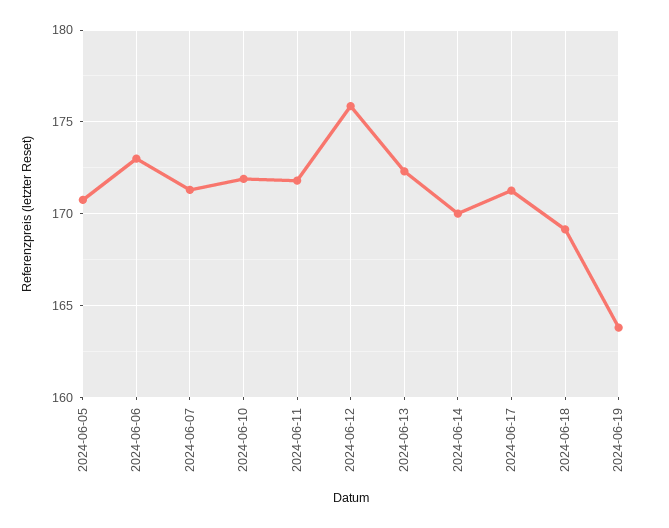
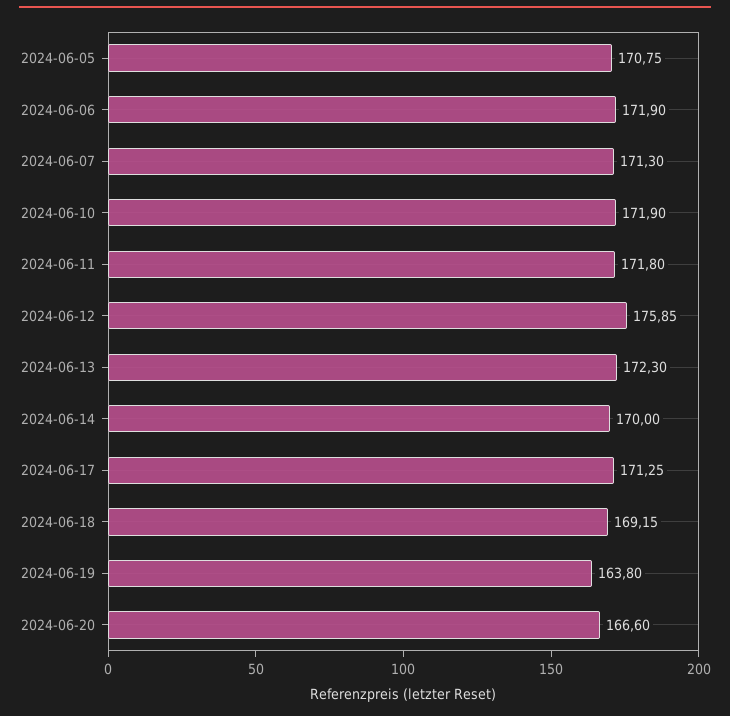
2024-06-06: 173 -> 171.9
2024-06-20: none -> 166.6

